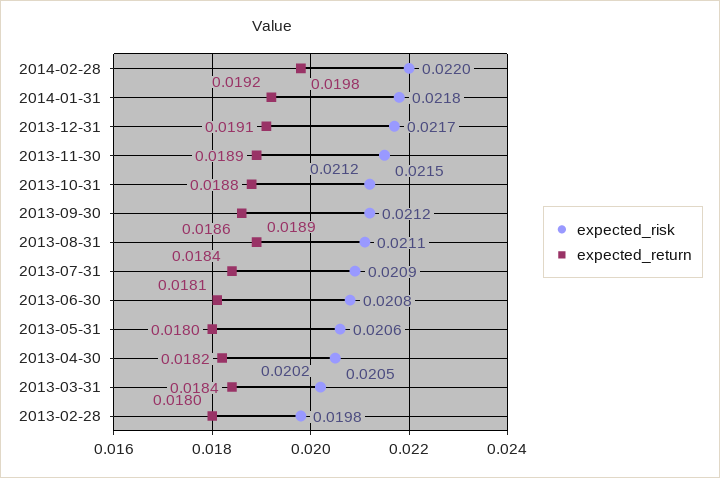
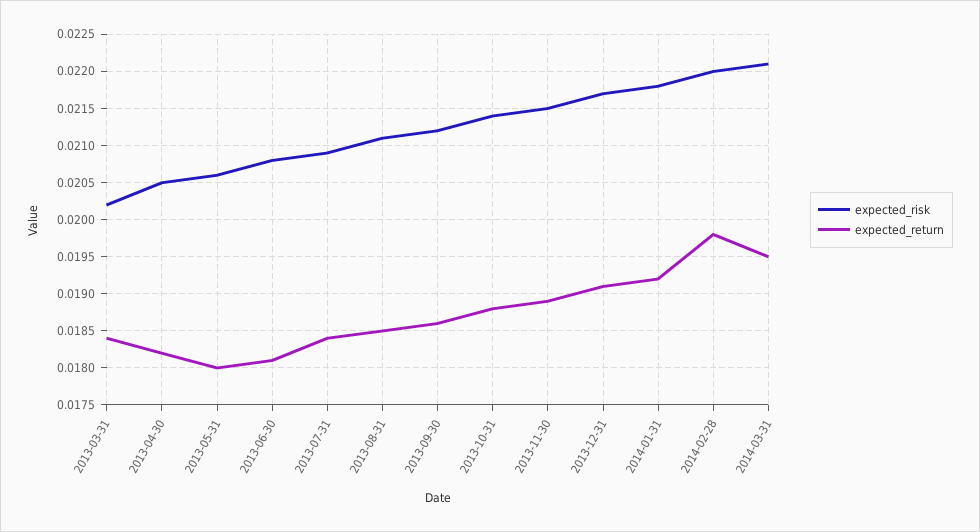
expected_risk, 2013-10-31: 0.0212 -> 0.0214
expected_return, 2013-08-31: 0.0189 -> 0.0185
expected_risk, 2013-02-28: 0.0198 -> none
expected_return, 2013-02-28: 0.018 -> none
expected_risk, 2014-03-31: none -> 0.0221
expected_return, 2014-03-31: none -> 0.0195

